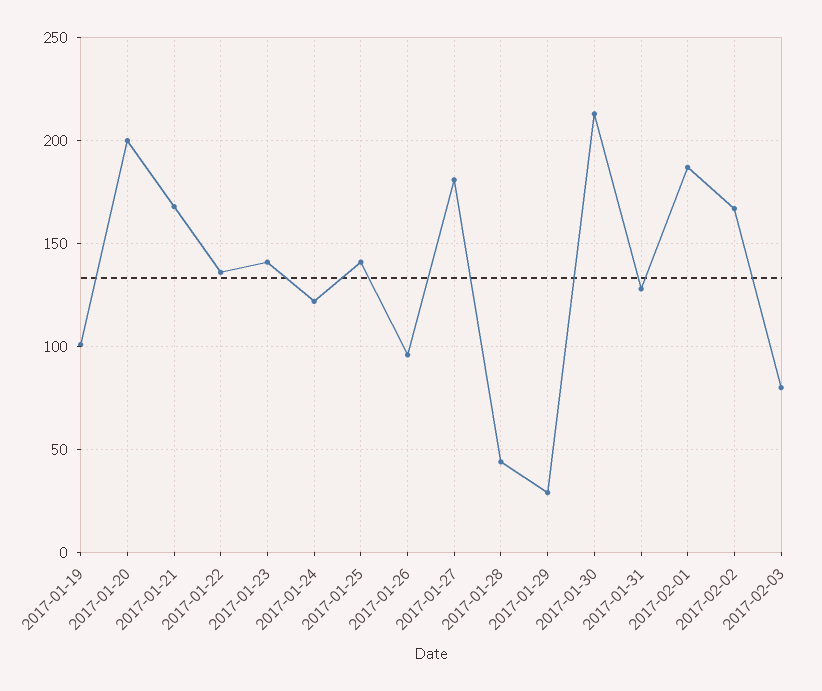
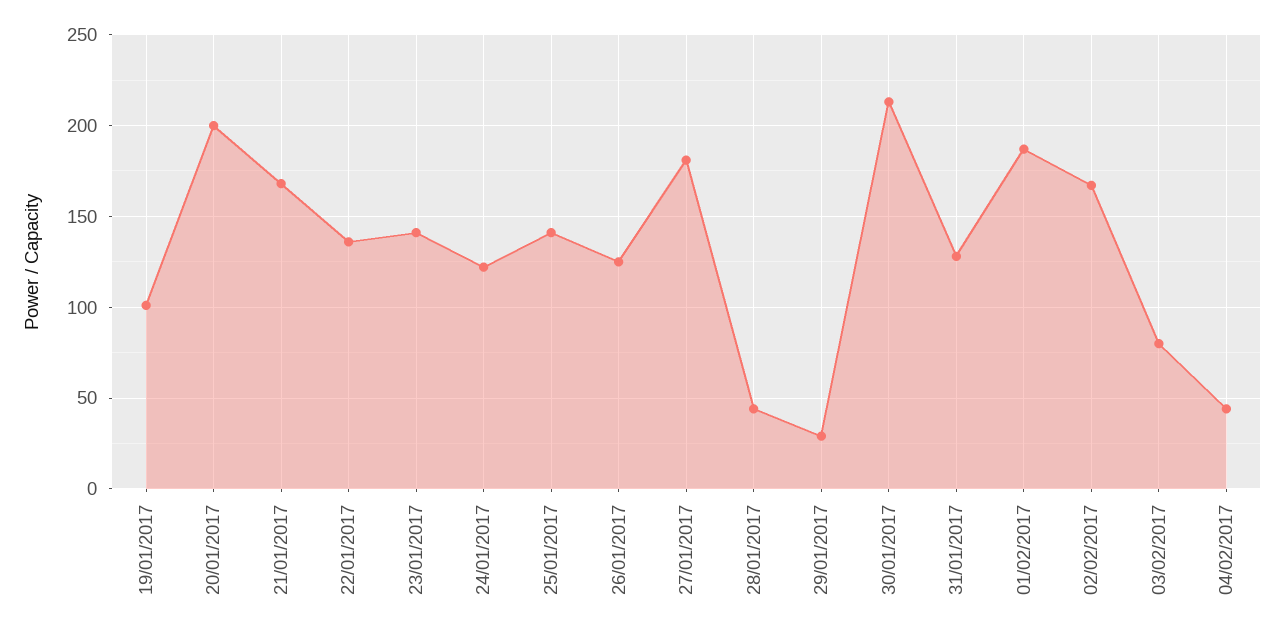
2017-01-26: 95 -> 125
04/02/2017: none -> 45

